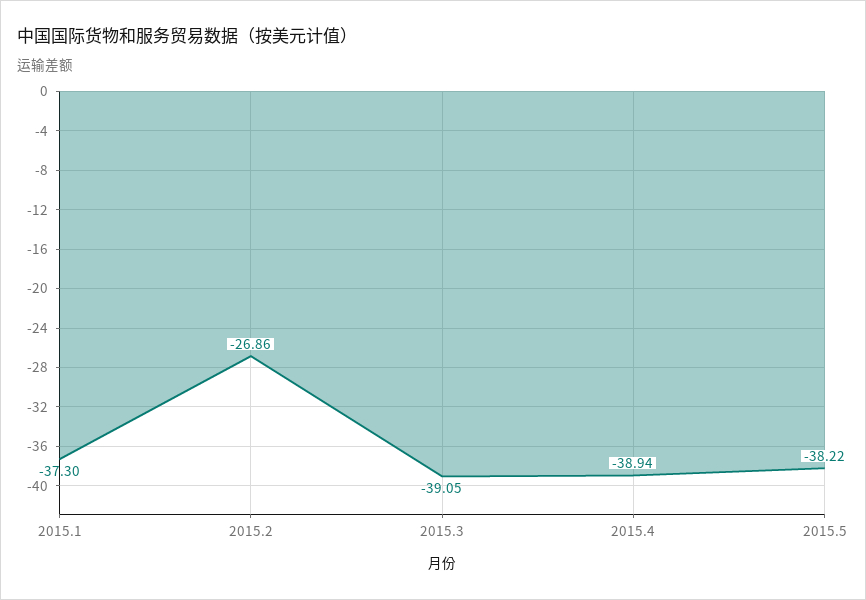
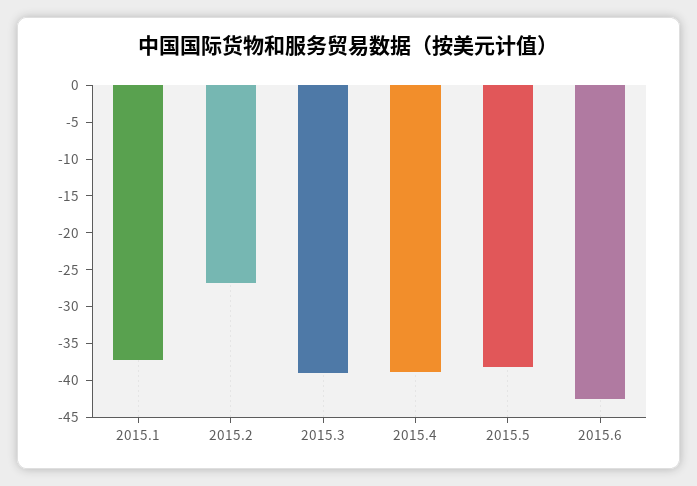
2015.6: none -> -42.5

